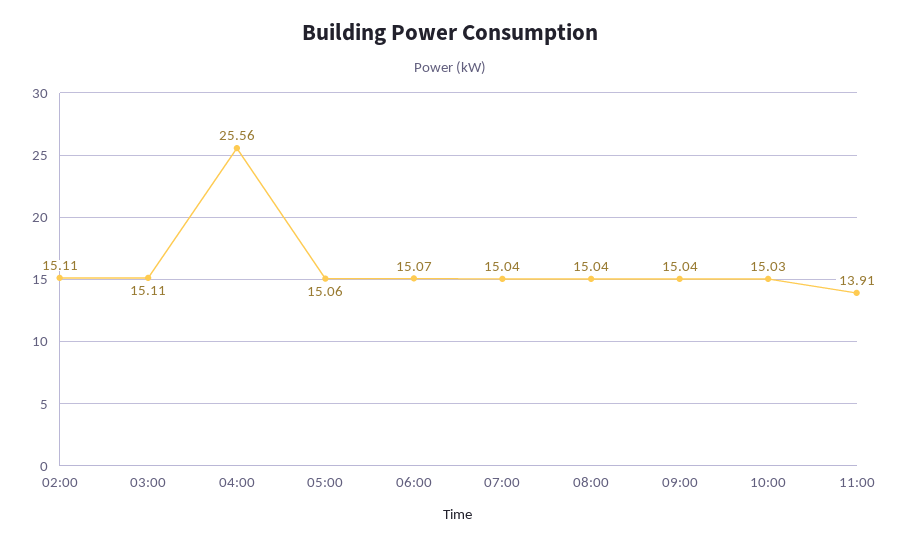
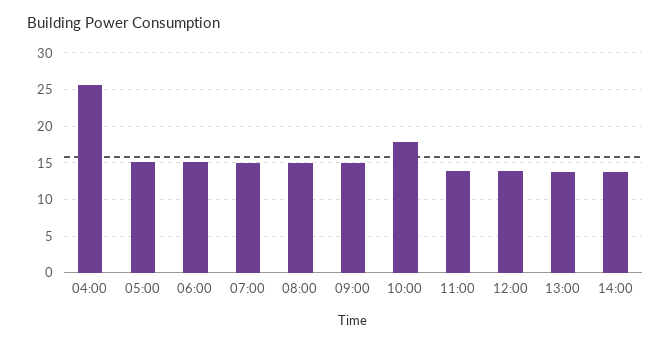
02:00: 15.11 -> none
03:00: 15.11 -> none
10:00: 15.03 -> 18
12:00: none -> 14
13:00: none -> 14
14:00: none -> 14

